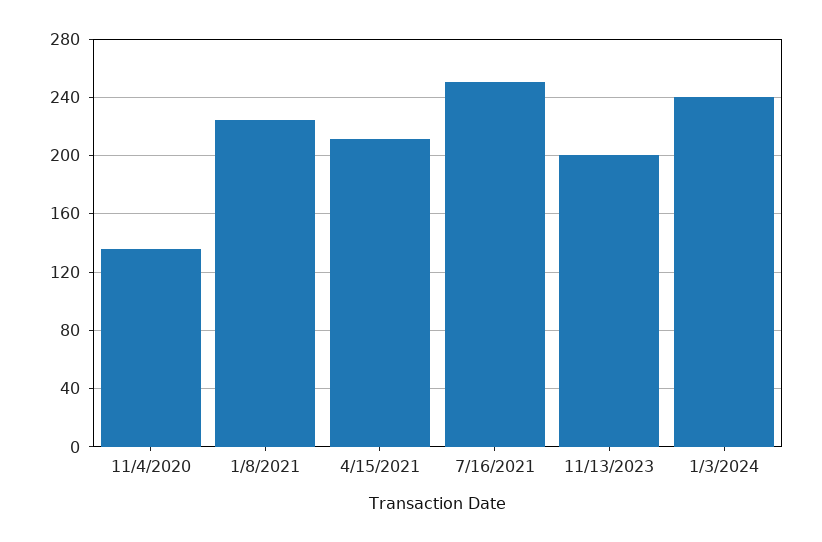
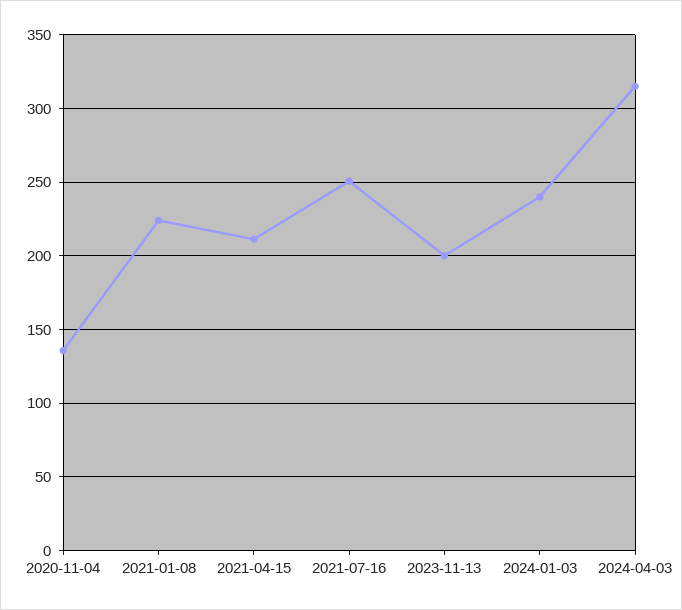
2024-04-03: none -> 315

